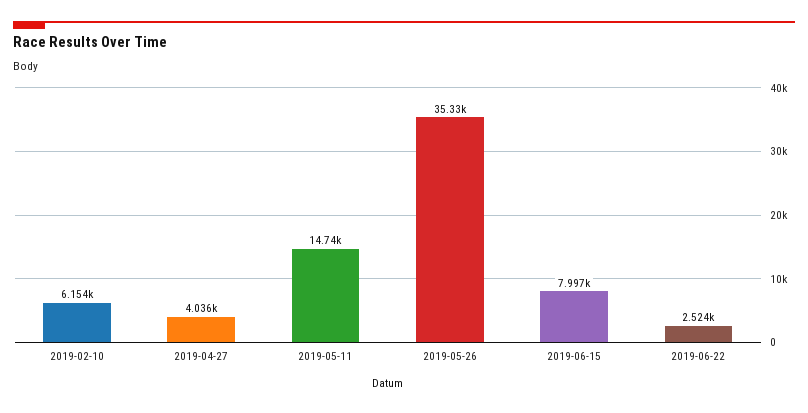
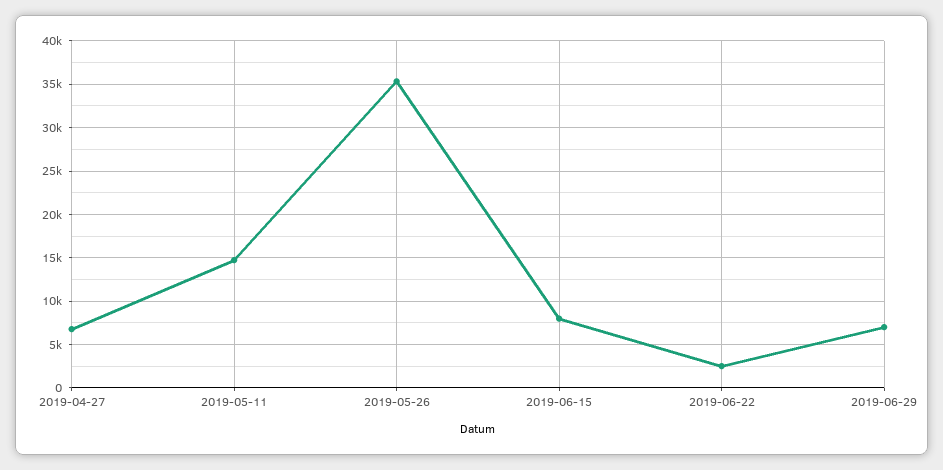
2019-02-10: 6154 -> none
2019-04-27: 4036 -> 7000
2019-06-29: none -> 7000

